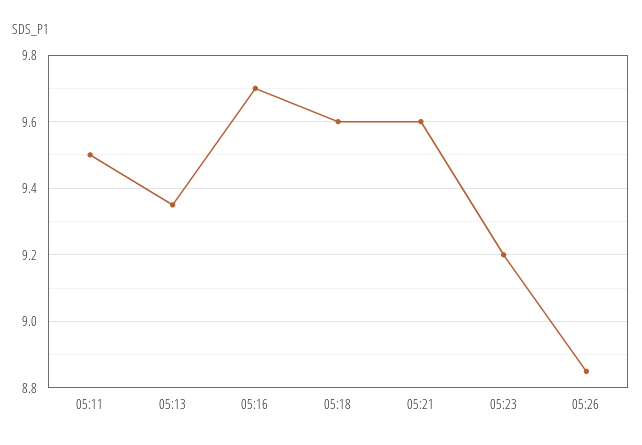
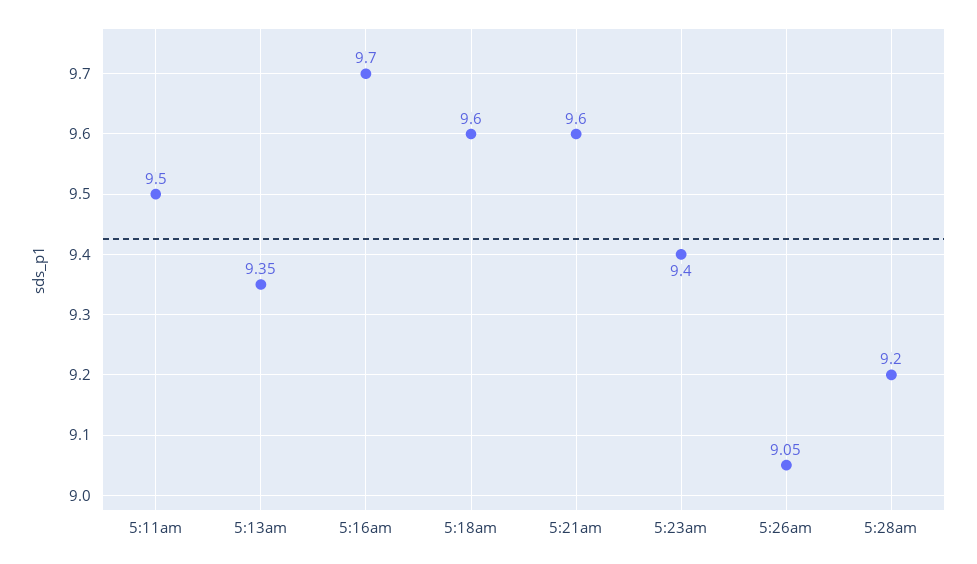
05:23: 9.2 -> 9.4
05:26: 8.85 -> 9.05
5:28am: none -> 9.2

